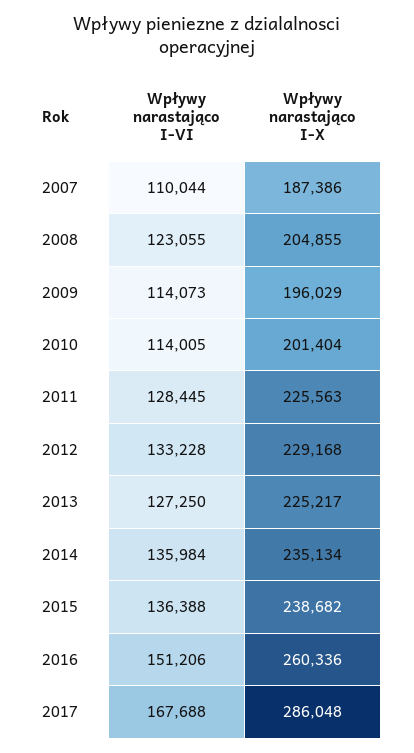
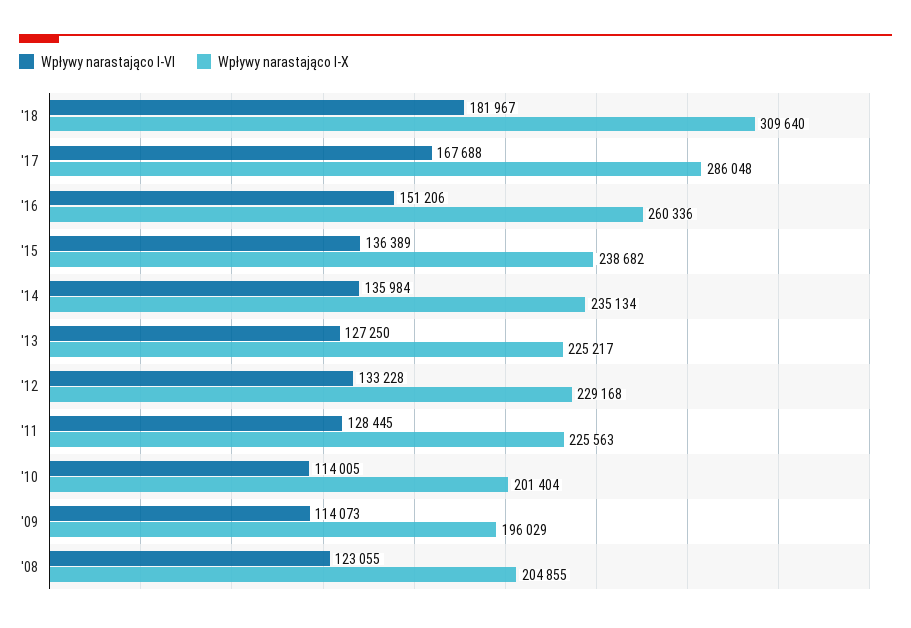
Wpływy narastająco I-VI, 2007: 110044 -> none
Wpływy narastająco I-X, 2007: 187386 -> none
Wpływy narastająco I-VI, 2015: 136388 -> 136389
Wpływy narastająco I-VI, '18: none -> 181967
Wpływy narastająco I-X, '18: none -> 309640

